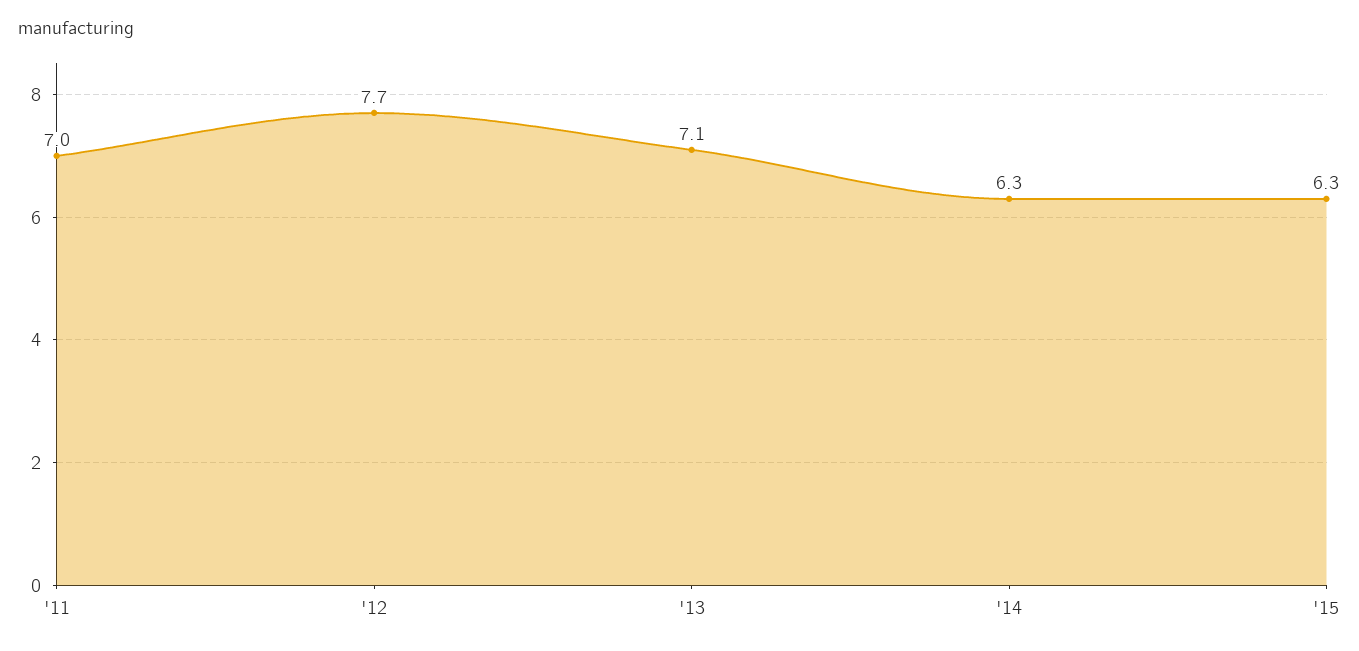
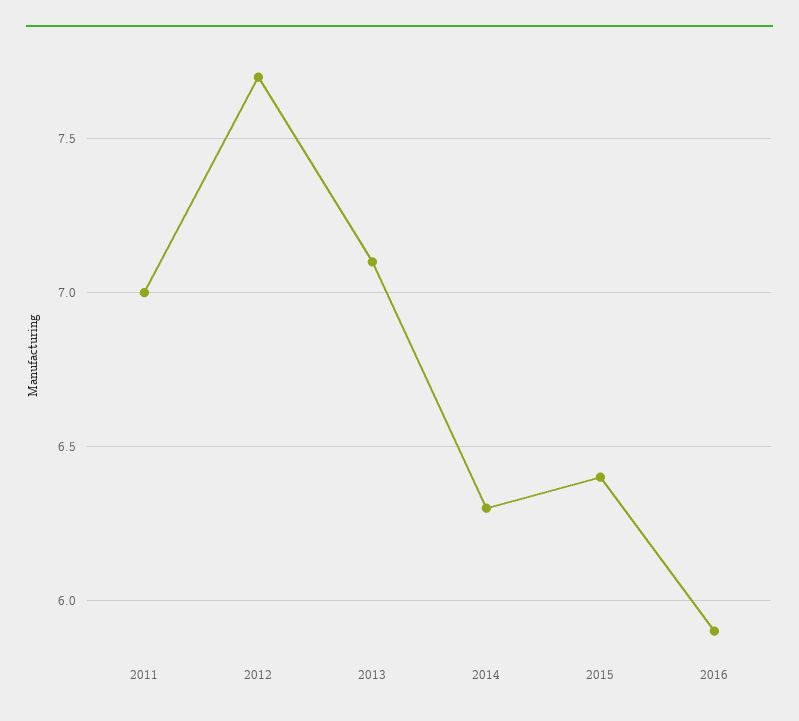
'15: 6.3 -> 6.4
2016: none -> 5.9

